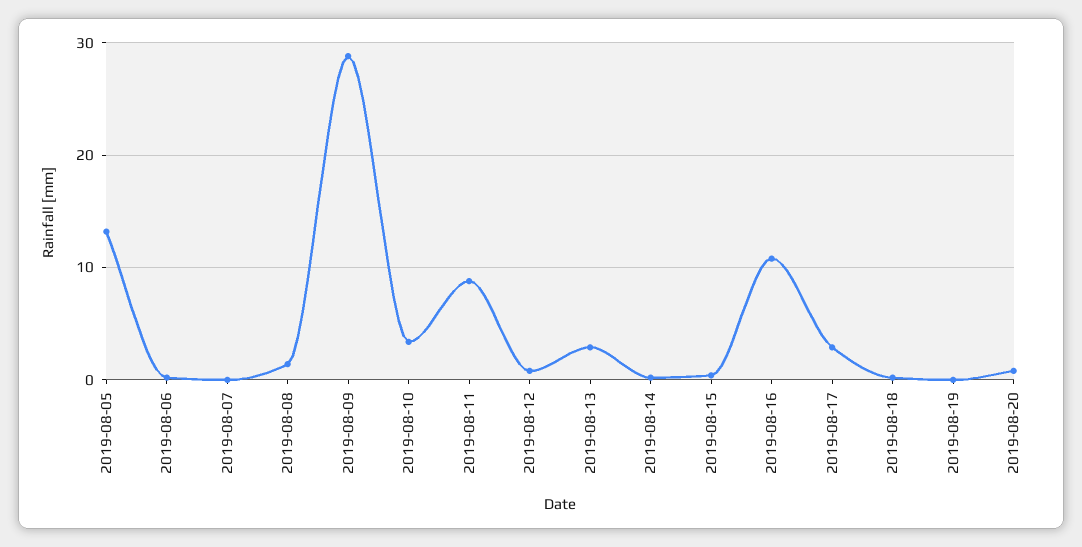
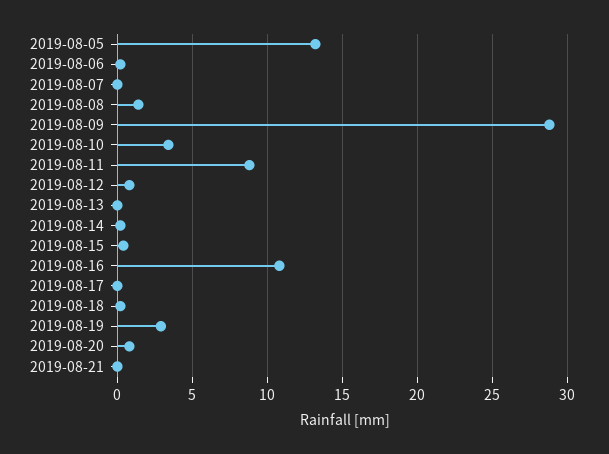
2019-08-13: 3 -> 0
2019-08-17: 3 -> 0
2019-08-19: 0 -> 3
2019-08-21: none -> 0

